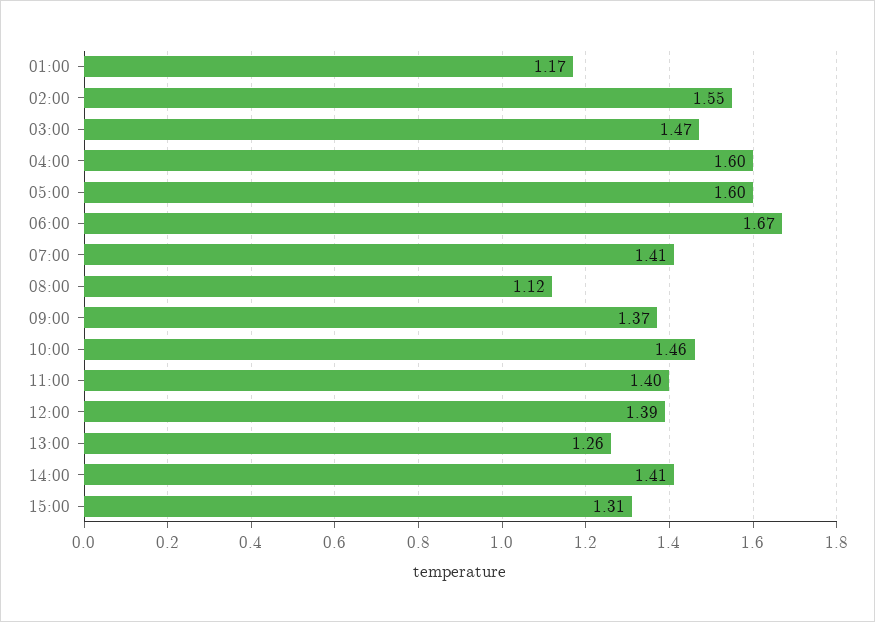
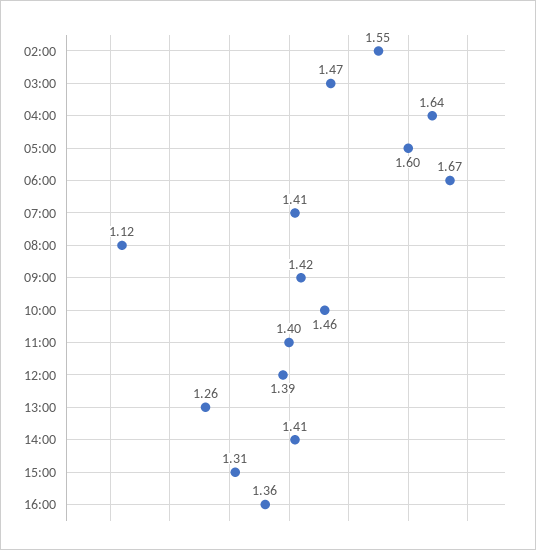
01:00: 1.17 -> none
04:00: 1.6 -> 1.64
09:00: 1.37 -> 1.42
16:00: none -> 1.36

